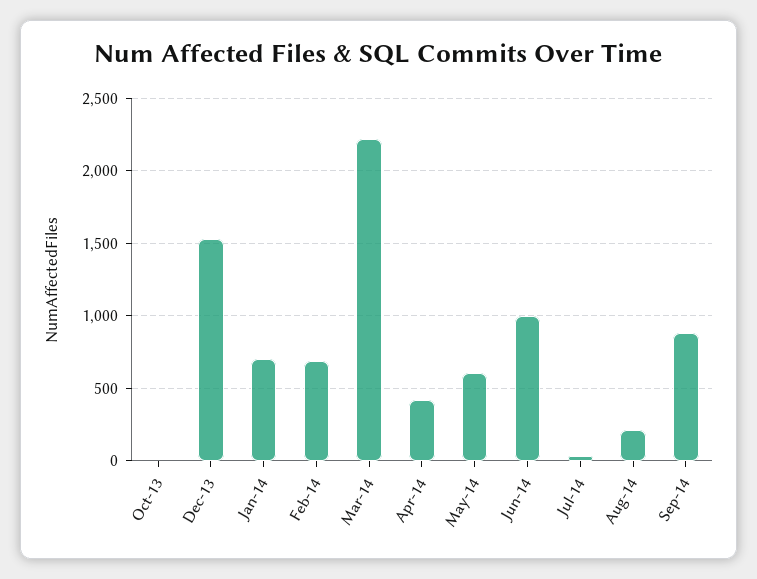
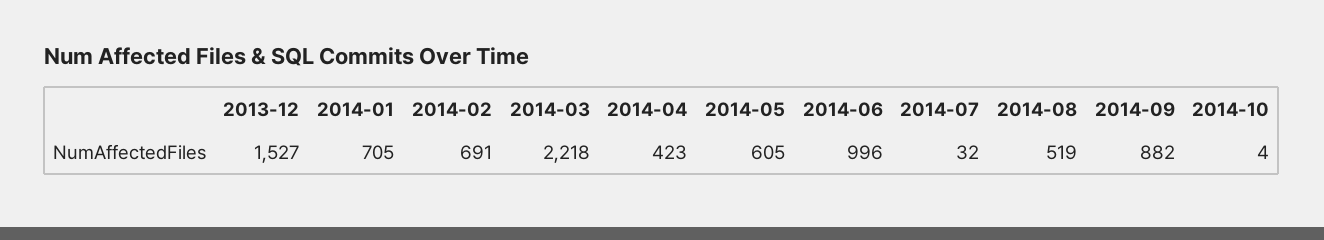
Oct-13: 0 -> none
Aug-14: 200 -> 519
2014-10: none -> 4

